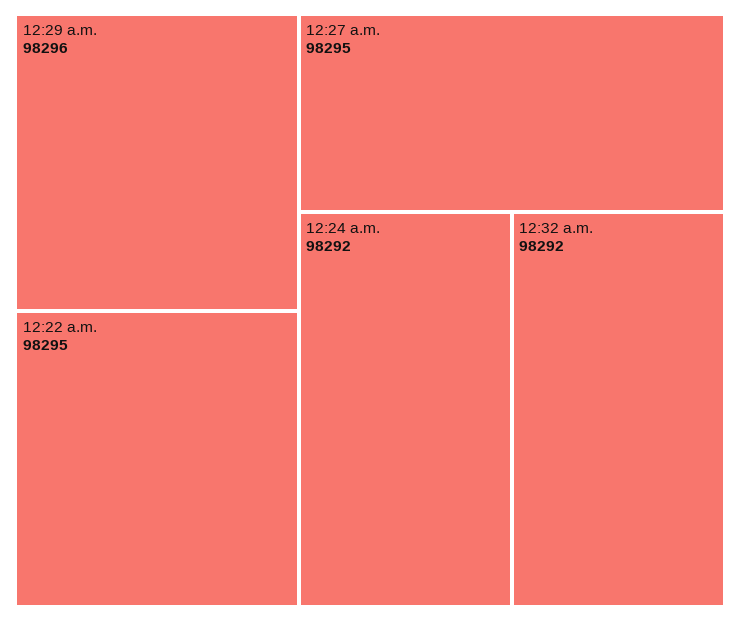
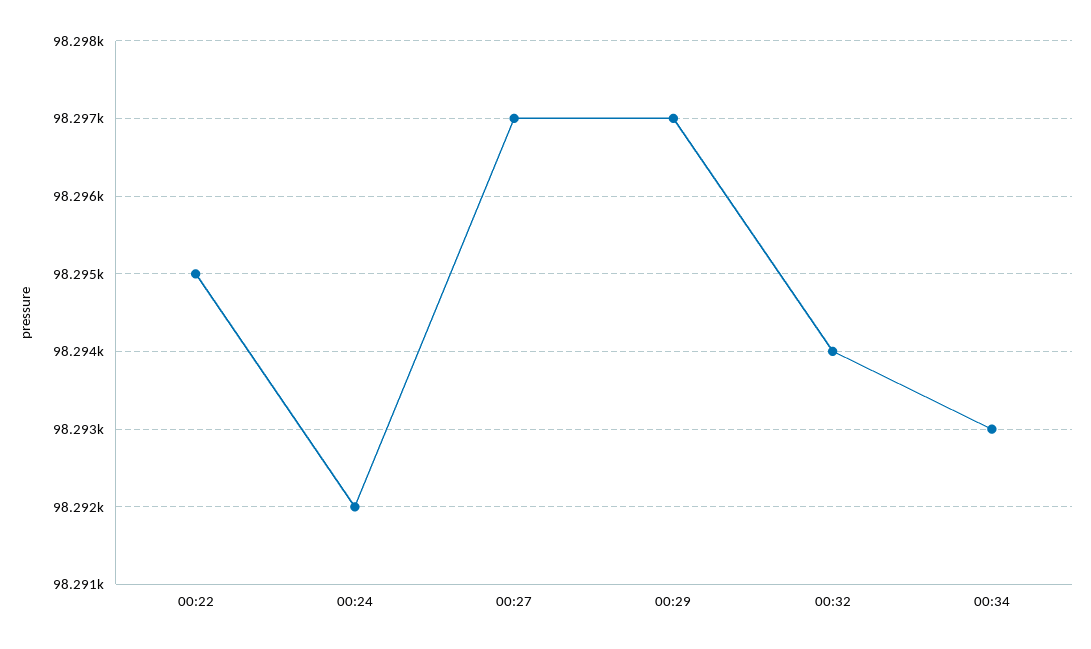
12:29 a.m.: 98296 -> 98297
12:27 a.m.: 98295 -> 98297
12:32 a.m.: 98292 -> 98294
00:34: none -> 98293

